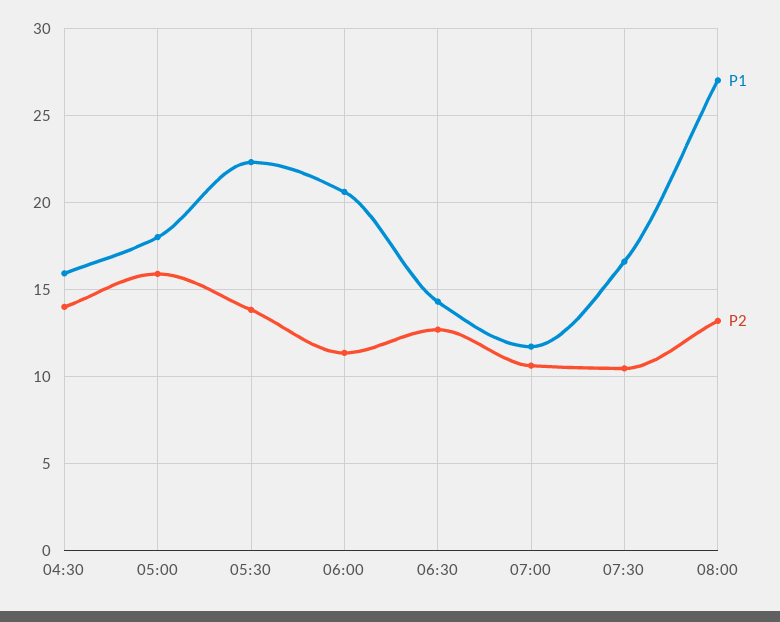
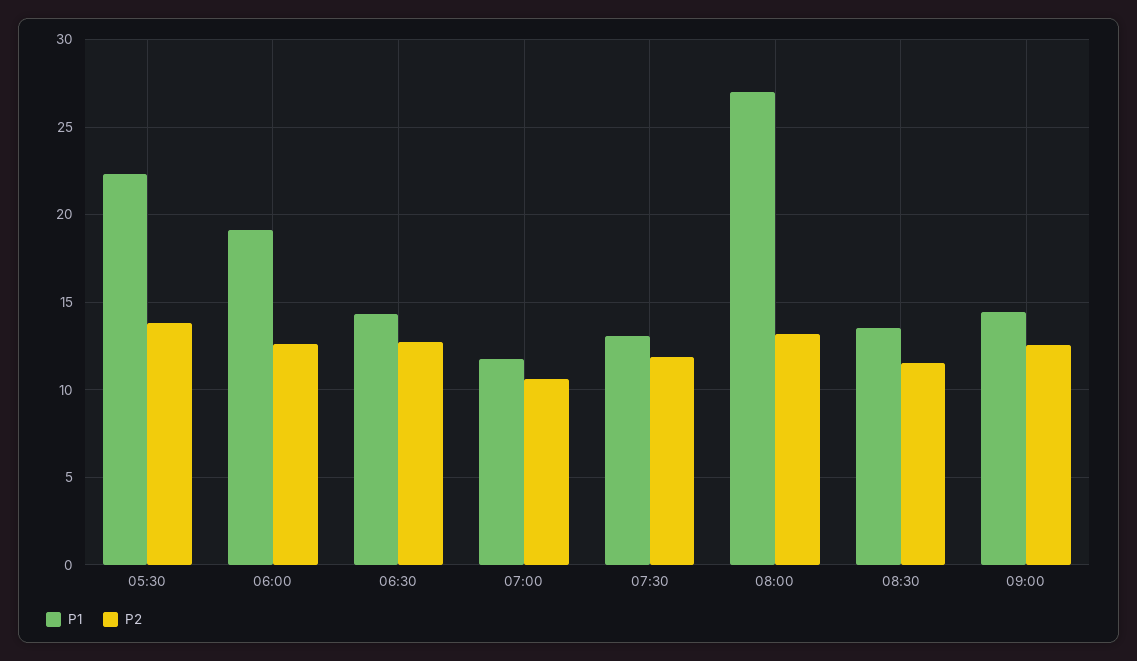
P1, 04:30: 16 -> none
P2, 04:30: 14 -> none
P1, 05:00: 18 -> none
P2, 05:00: 16 -> none
P1, 06:00: 20.5 -> 19
P2, 06:00: 11.5 -> 12.5
P1, 07:30: 16.5 -> 13
P2, 07:30: 10.5 -> 12
P1, 08:30: none -> 13.5
P2, 08:30: none -> 11.5
P1, 09:00: none -> 14.5
P2, 09:00: none -> 12.5

